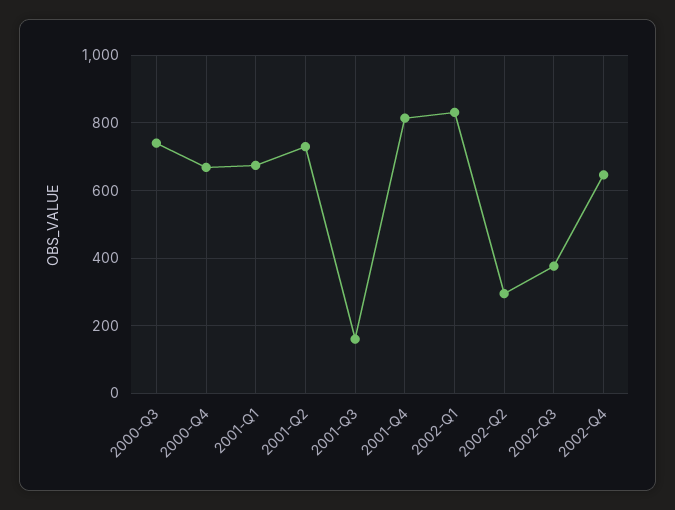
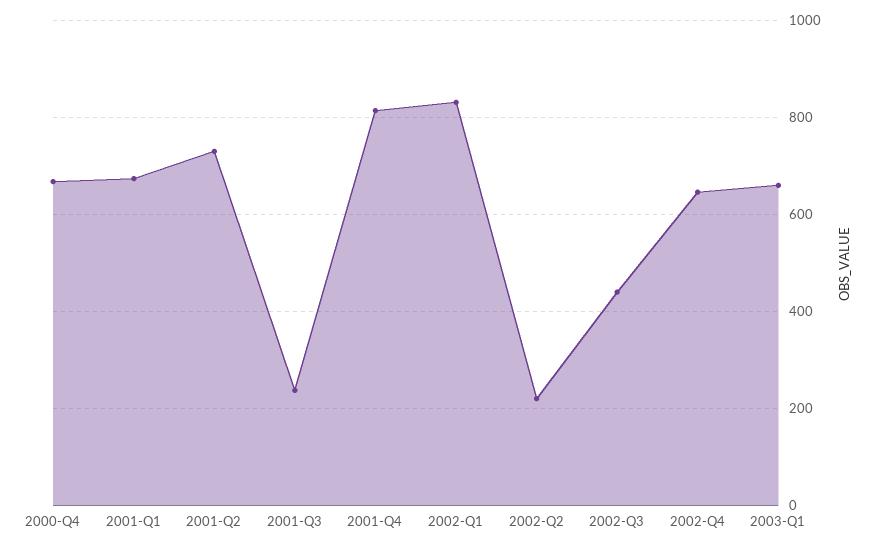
2000-Q3: 740 -> none
2001-Q3: 160 -> 240
2002-Q2: 300 -> 220
2002-Q3: 380 -> 440
2003-Q1: none -> 660

